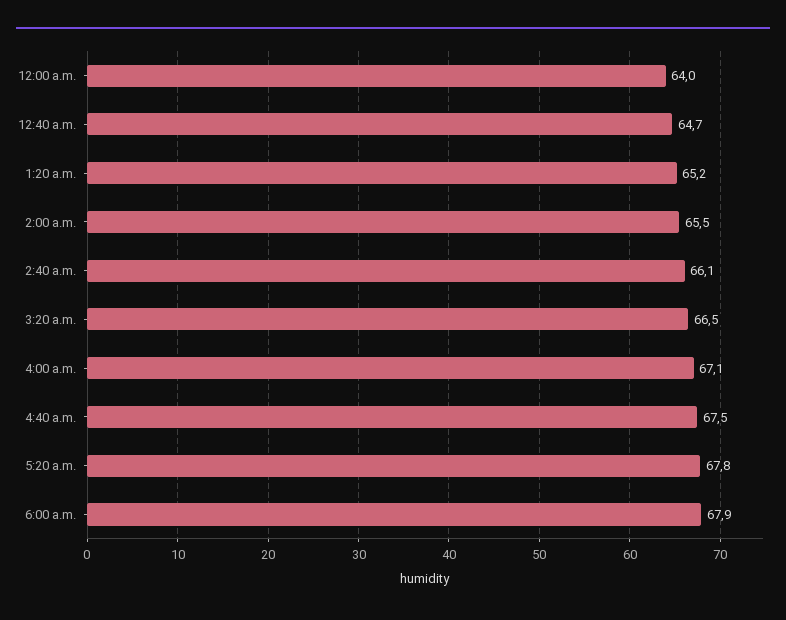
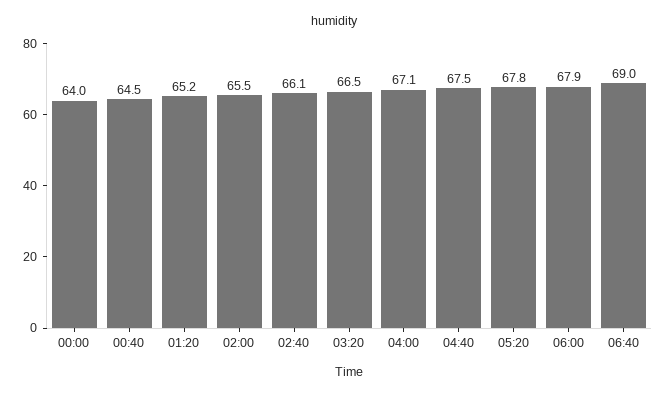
12:40 a.m.: 64.7 -> 64.5
06:40: none -> 69

